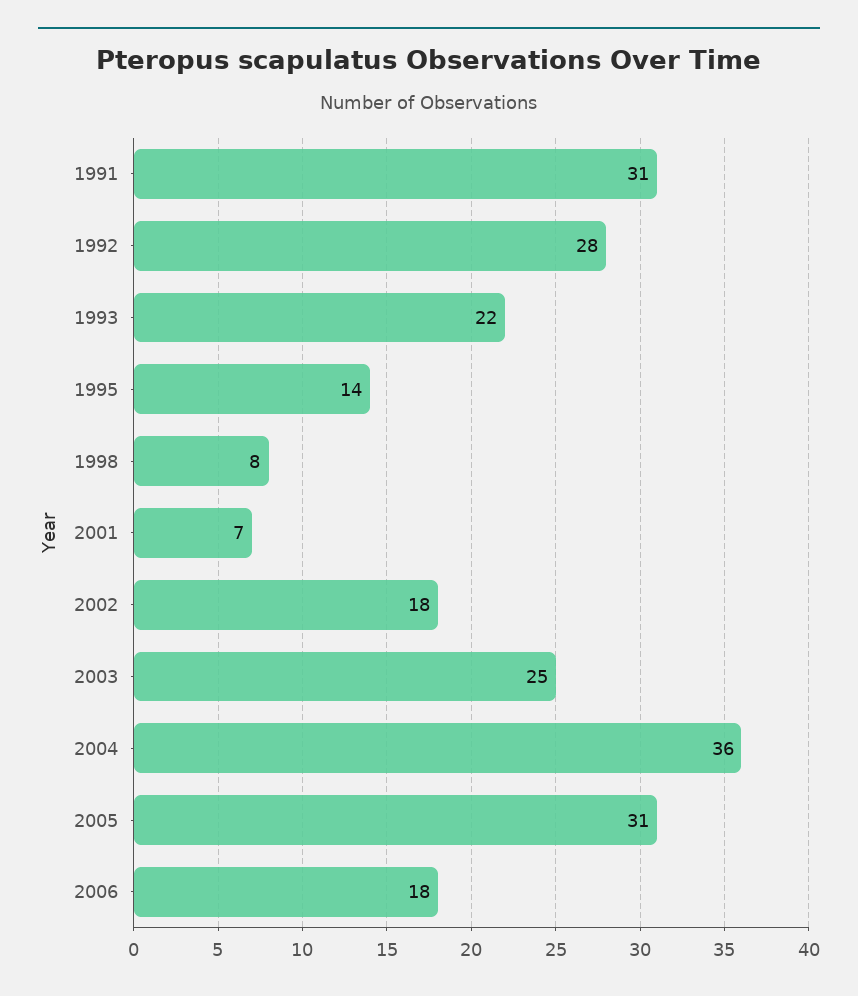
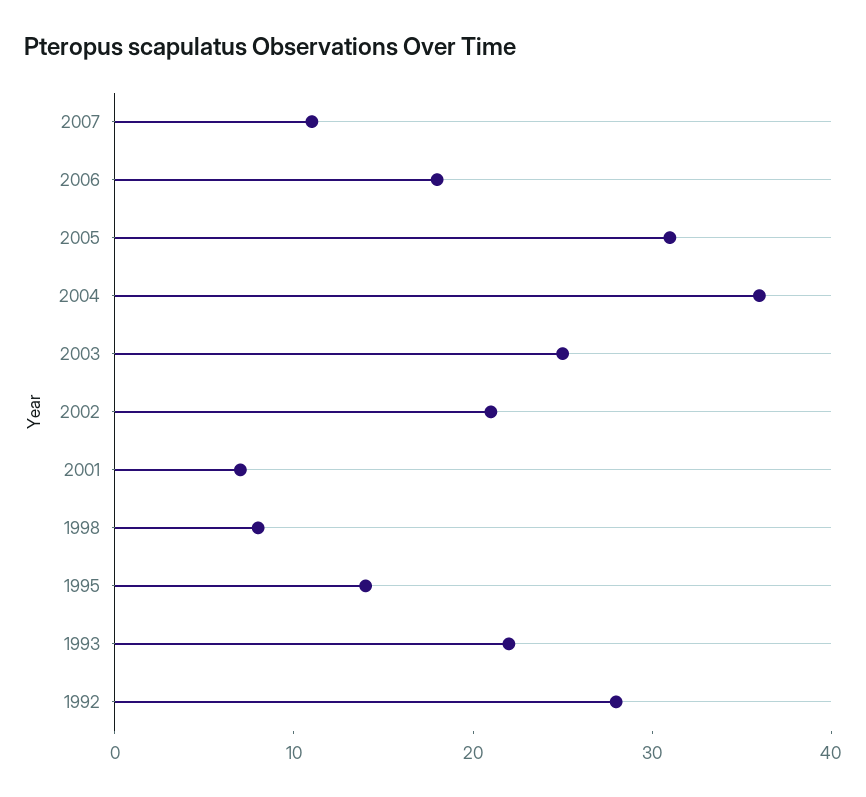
1991: 31 -> none
2002: 18 -> 21
2007: none -> 11

